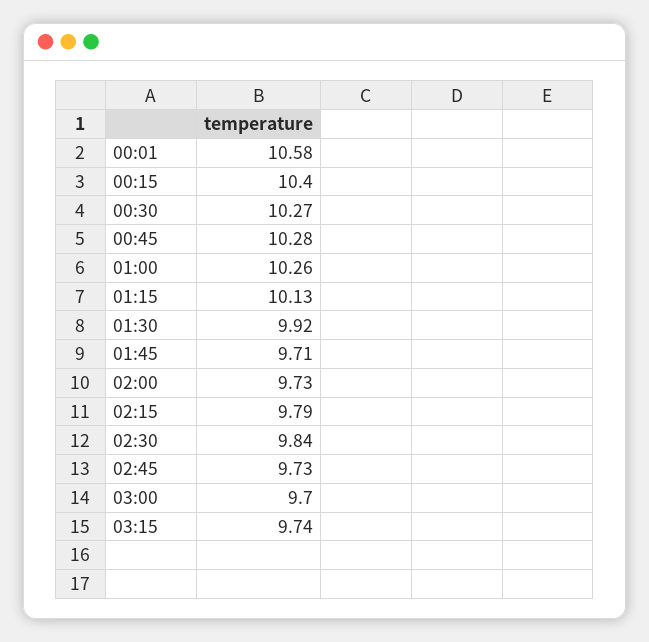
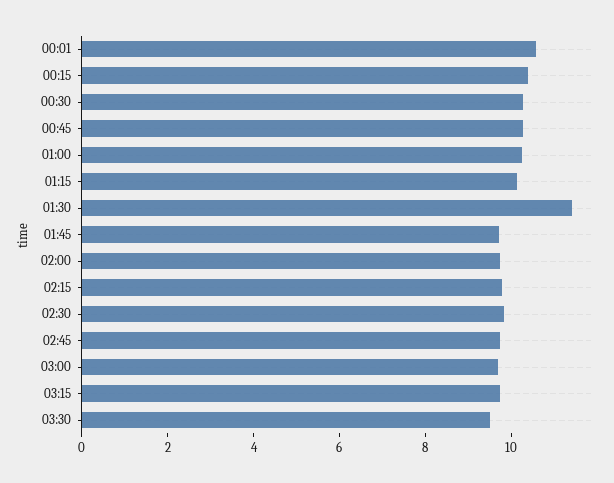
01:30: 9.92 -> 11.5
03:30: none -> 9.5

